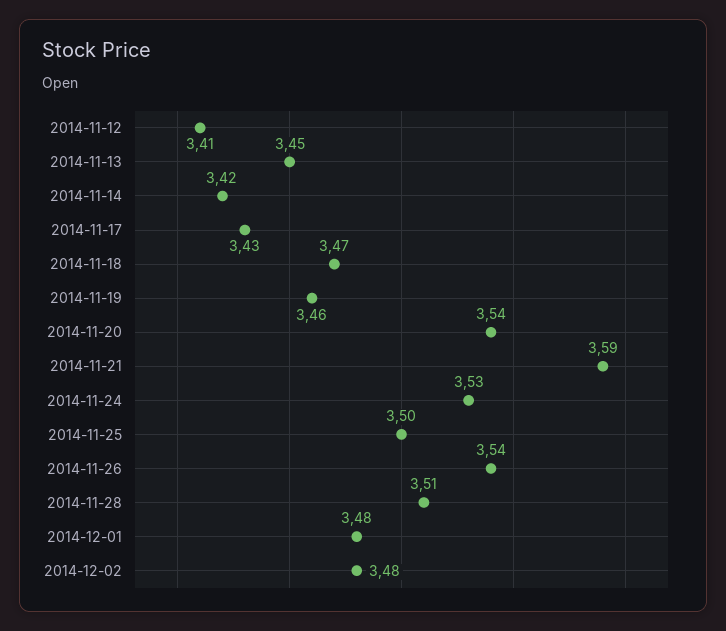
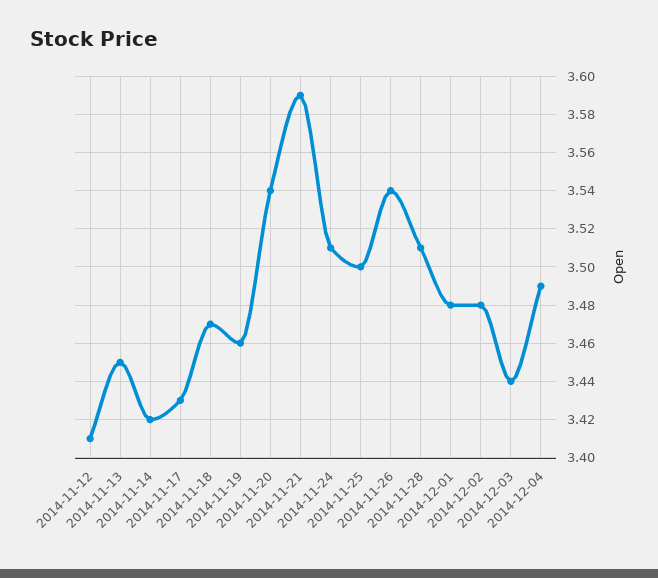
2014-11-24: 3.53 -> 3.51
2014-12-03: none -> 3.44
2014-12-04: none -> 3.49

